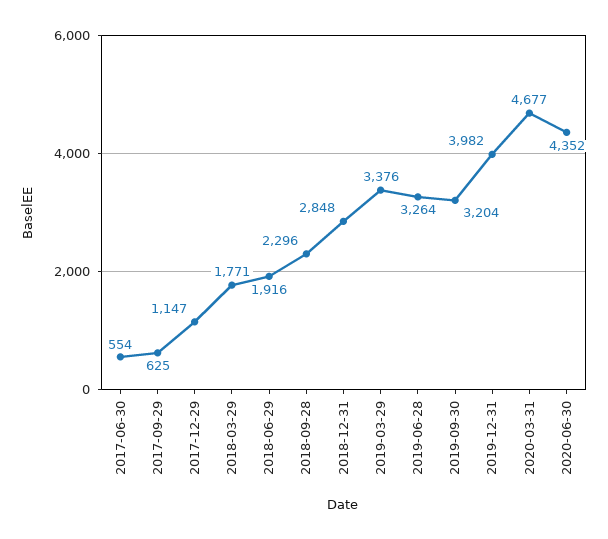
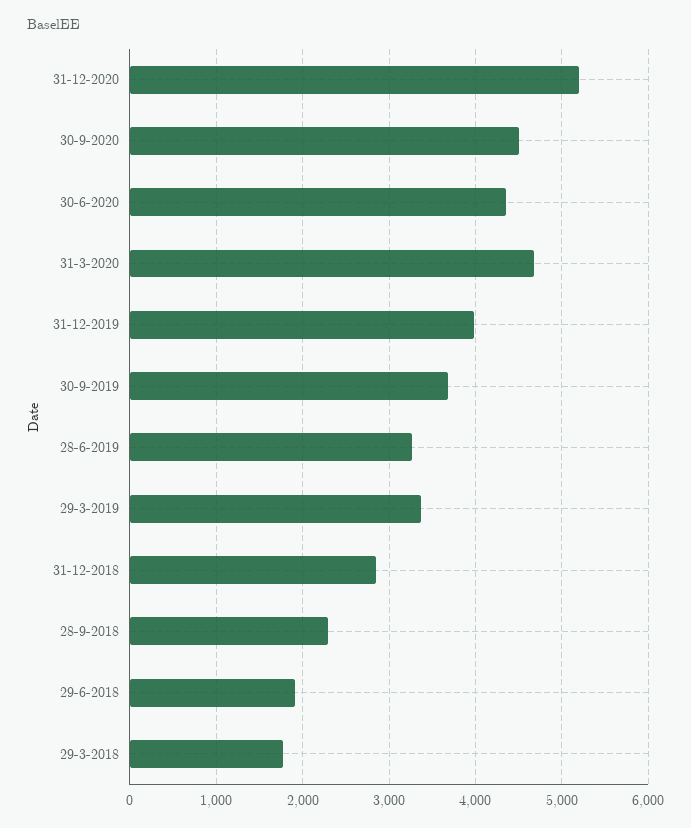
2017-06-30: 554 -> none
2017-09-29: 625 -> none
2017-12-29: 1147 -> none
2019-09-30: 3204 -> 3700
31-12-2020: none -> 5200
30-9-2020: none -> 4500

